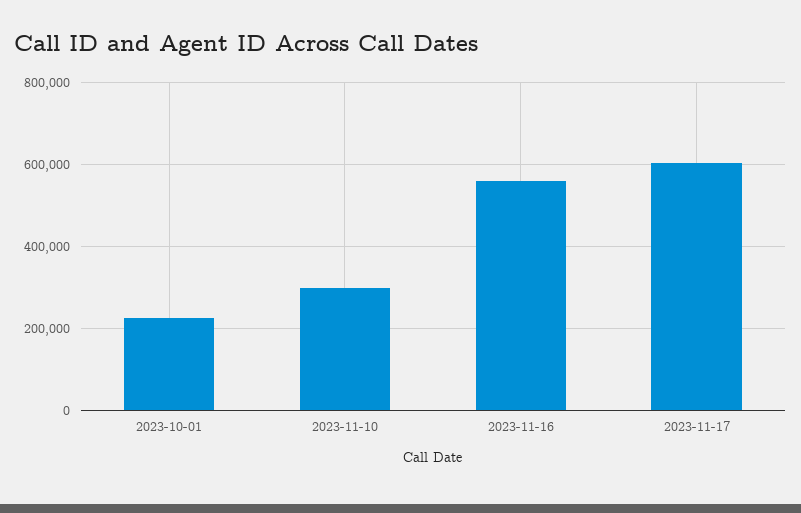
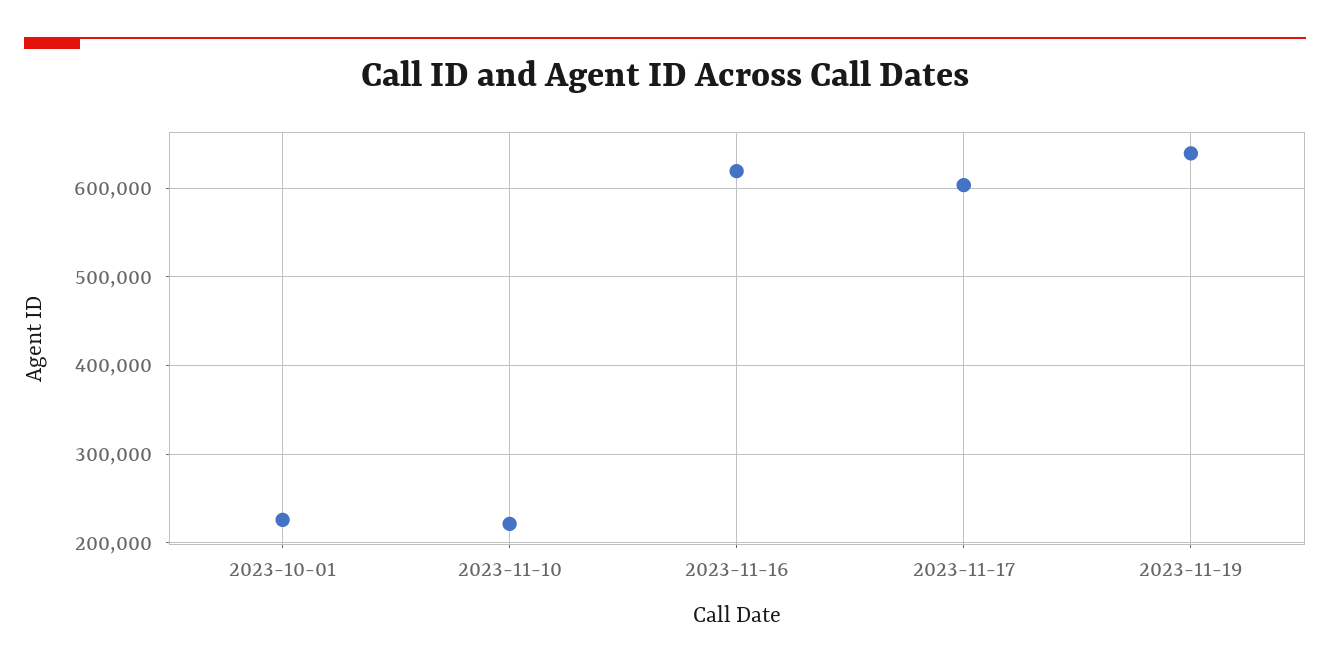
2023-11-10: 300000 -> 220000
2023-11-16: 560000 -> 620000
2023-11-19: none -> 640000

